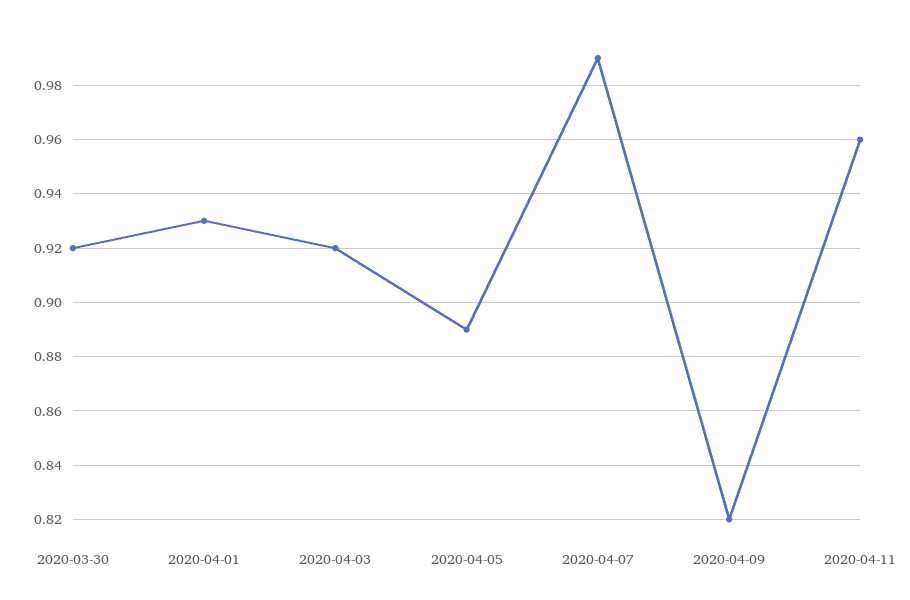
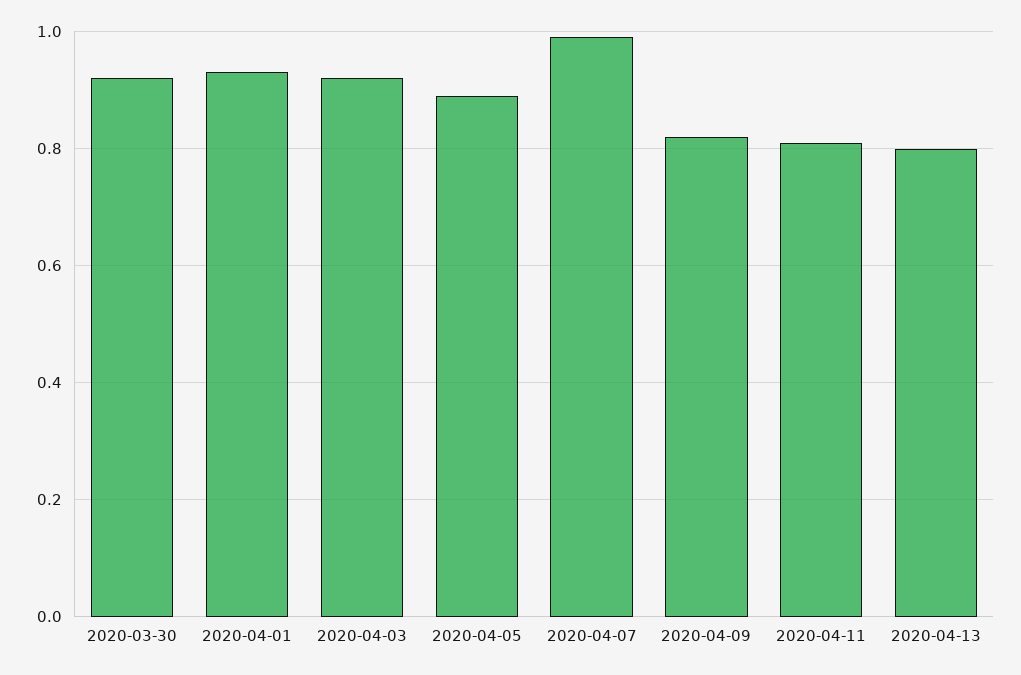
2020-04-11: 0.96 -> 0.8
2020-04-13: none -> 0.8

